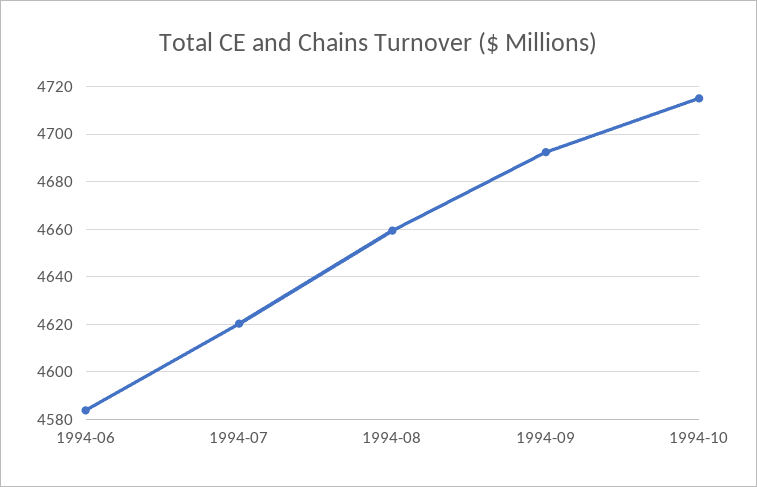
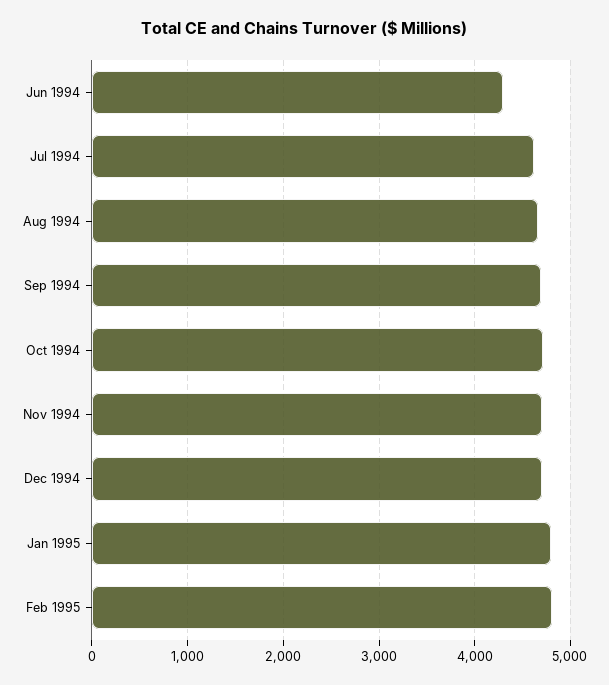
1994-06: 4585 -> 4300
Nov 1994: none -> 4700
Dec 1994: none -> 4700
Jan 1995: none -> 4800
Feb 1995: none -> 4800

